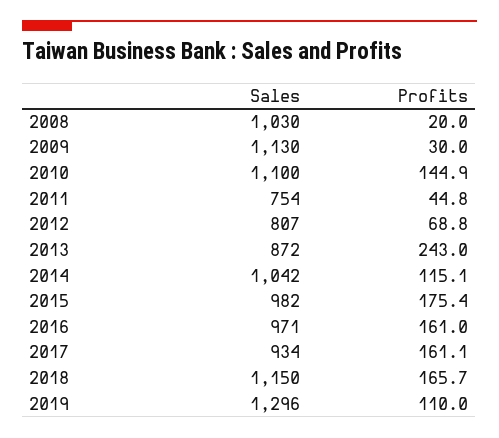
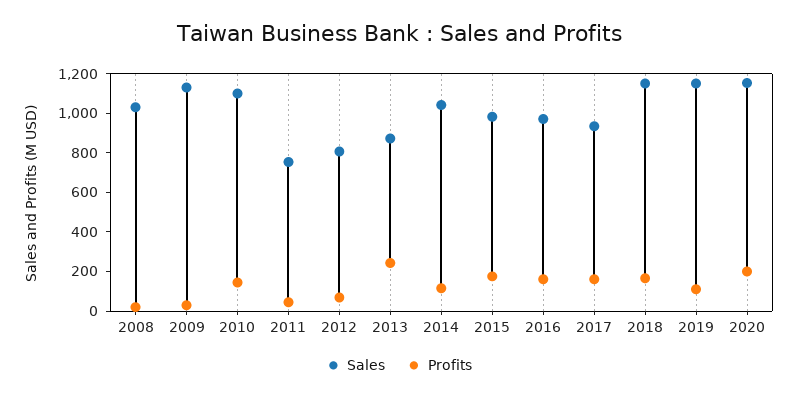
Sales, 2019: 1296 -> 1150
Sales, 2020: none -> 1150
Profits, 2020: none -> 200

